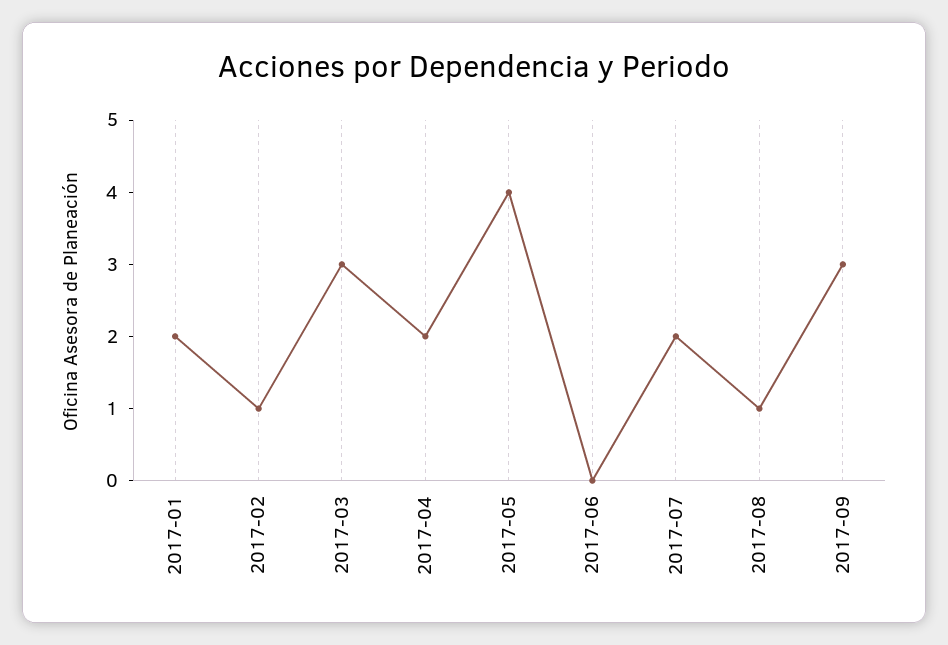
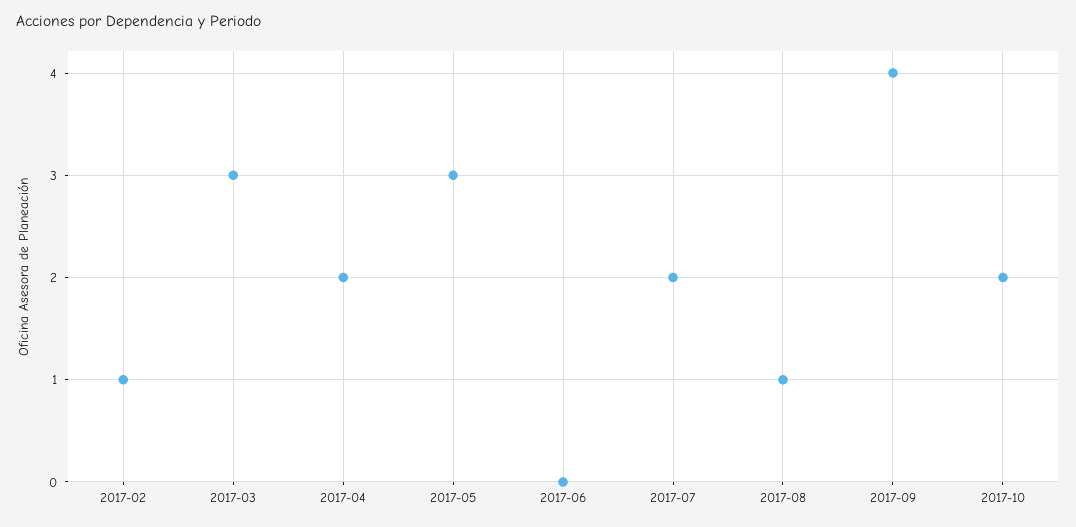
2017-01: 2 -> none
2017-05: 4 -> 3
2017-09: 3 -> 4
2017-10: none -> 2

